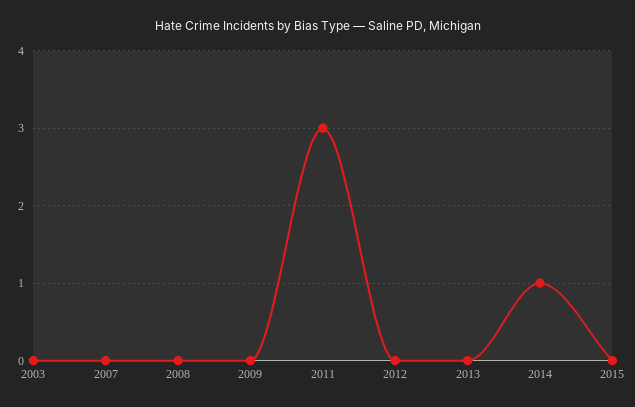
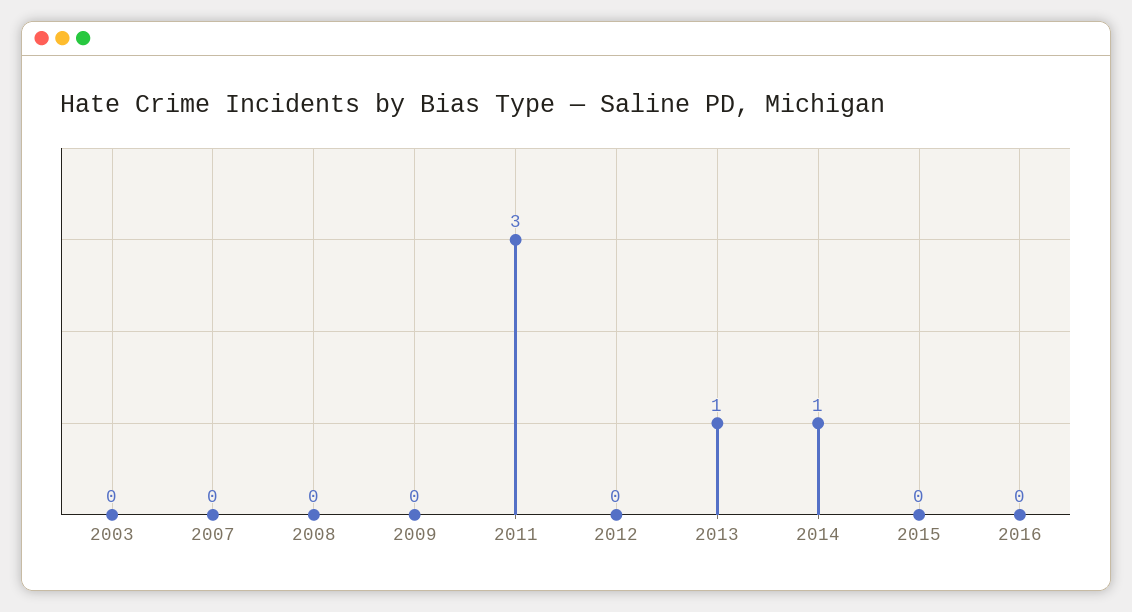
2013: 0 -> 1
2016: none -> 0

